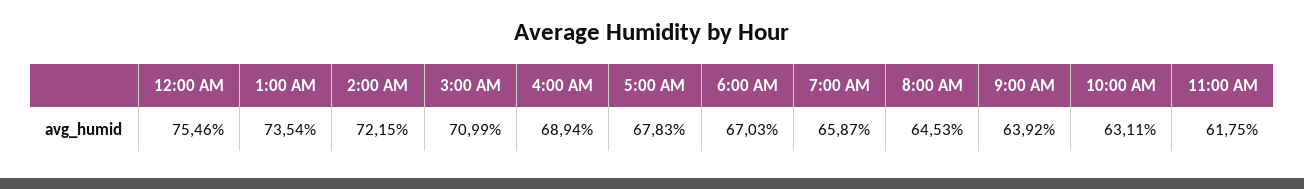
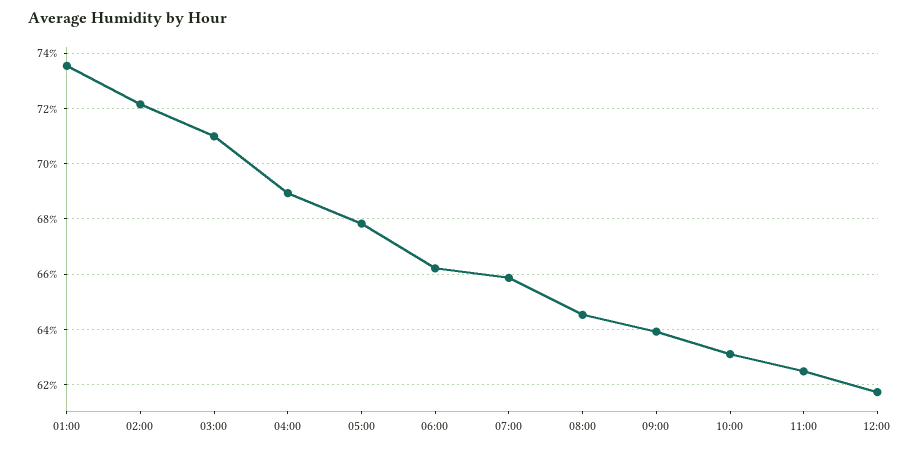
12:00 AM: 75.46 -> none
6:00 AM: 67.03 -> 66.25
11:00 AM: 61.75 -> 62.5
12:00: none -> 61.75

